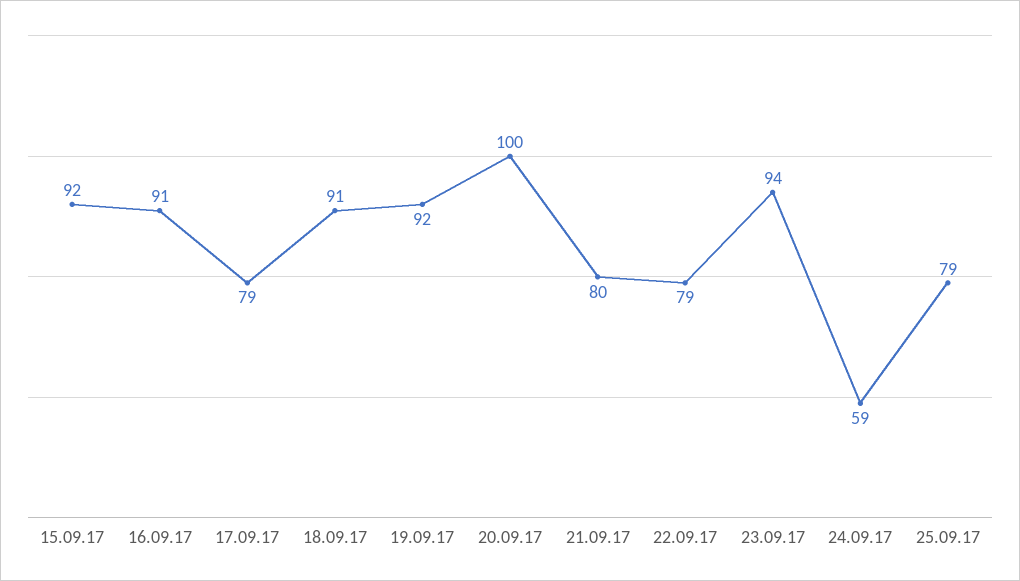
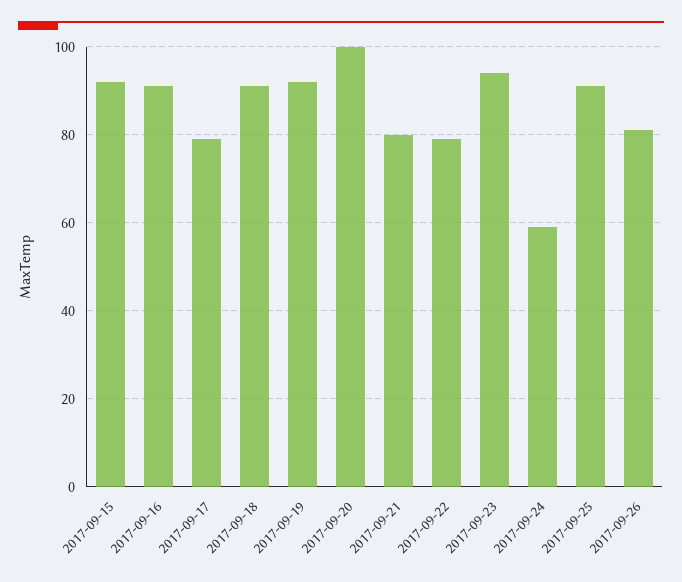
25.09.17: 79 -> 90
2017-09-26: none -> 80

